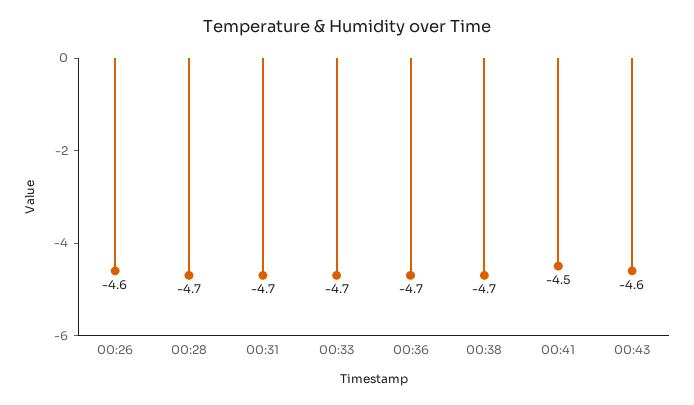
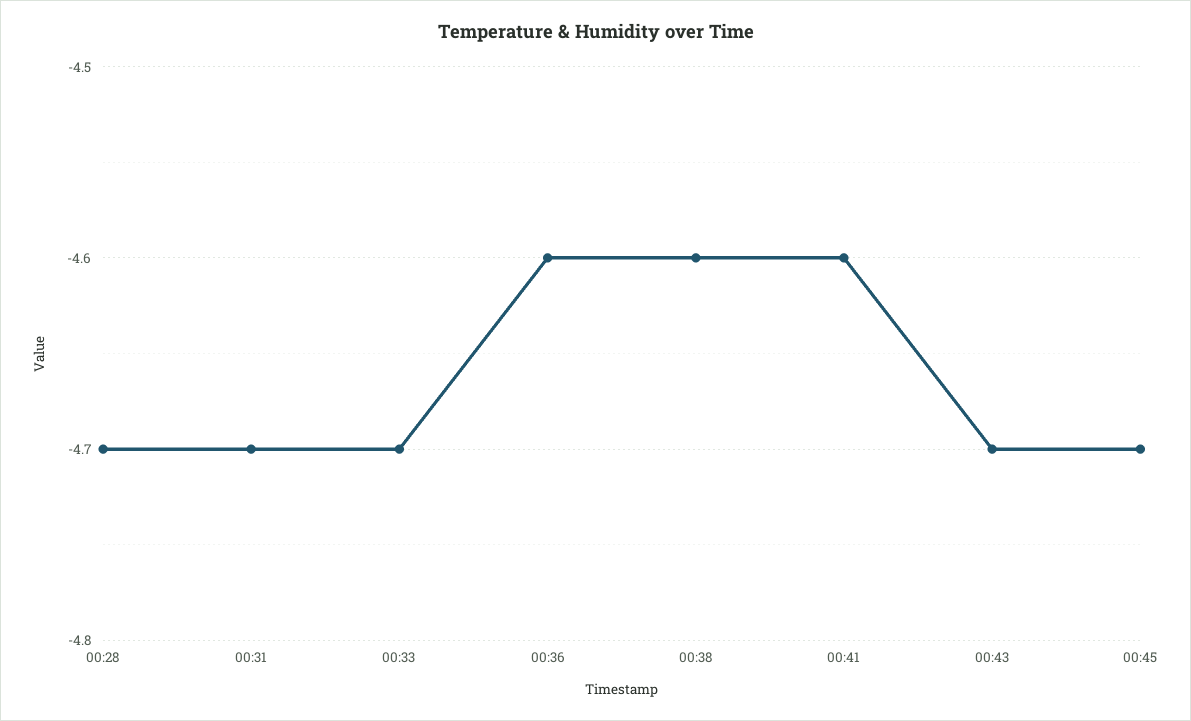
00:26: -4.6 -> none
00:36: -4.7 -> -4.6
00:38: -4.7 -> -4.6
00:41: -4.5 -> -4.6
00:43: -4.6 -> -4.7
00:45: none -> -4.7

